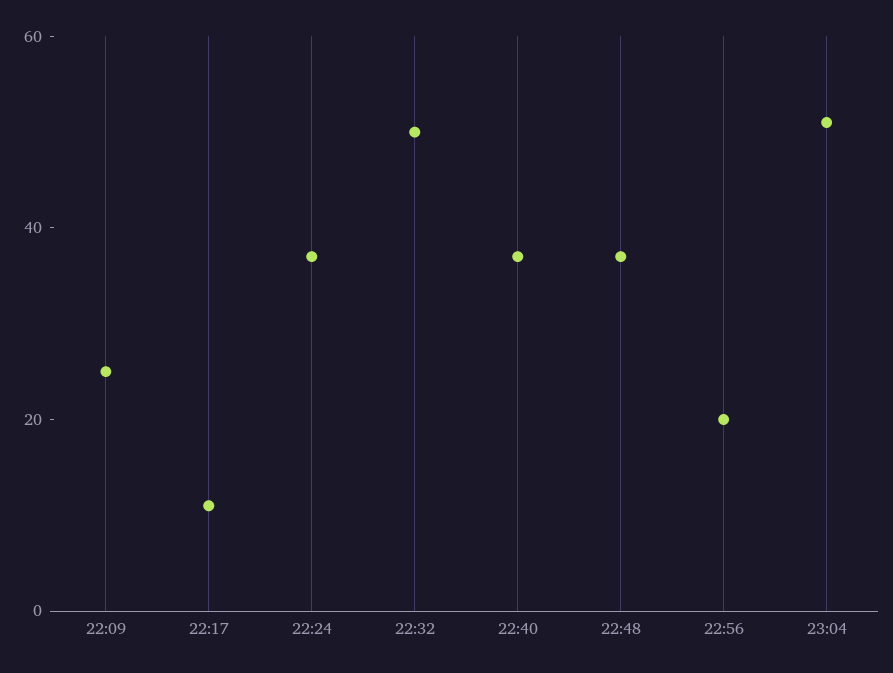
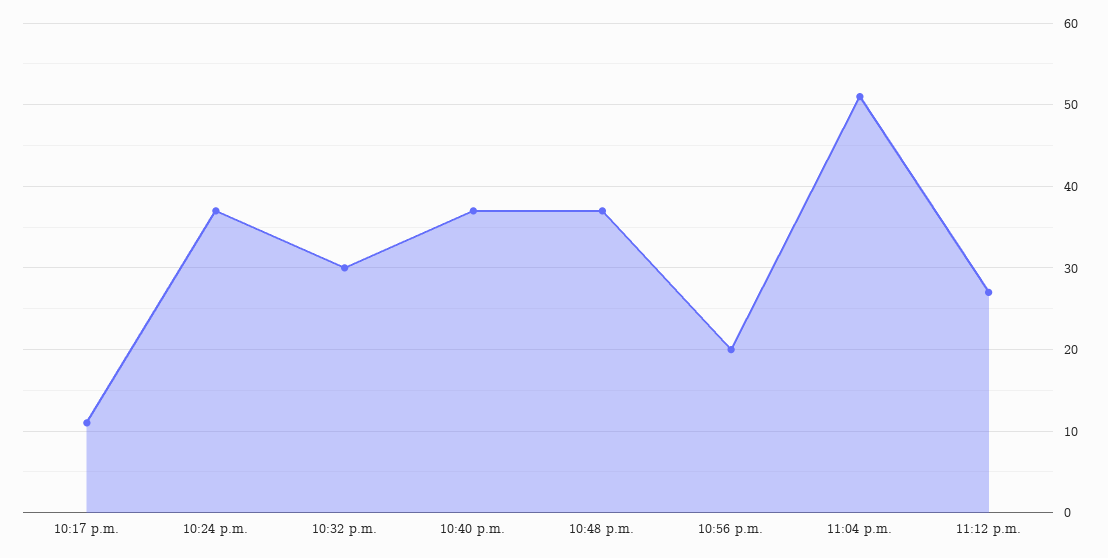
22:09: 25 -> none
22:32: 50 -> 30
11:12 p.m.: none -> 27

